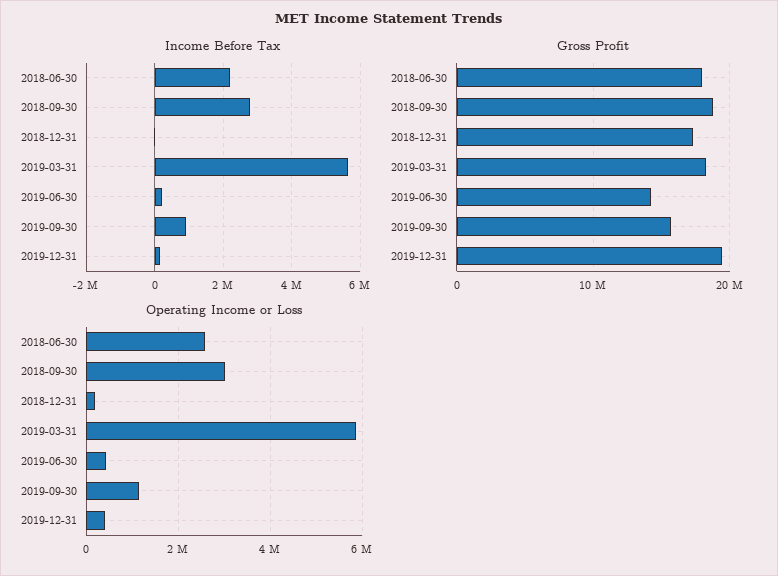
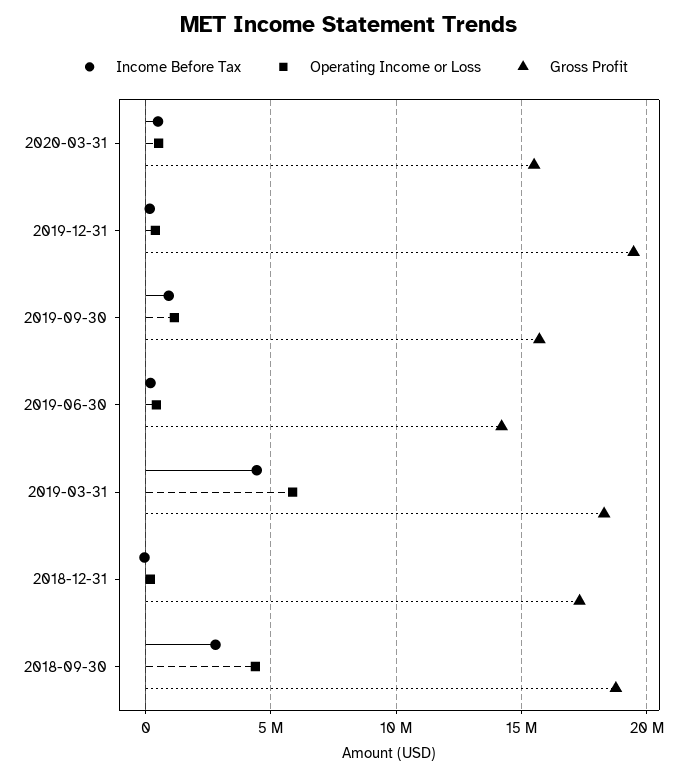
Income Before Tax, 2018-06-30: 2200000 -> none
Income Before Tax, 2019-03-31: 5600000 -> 4500000
Gross Profit, 2018-06-30: 18000000 -> none
Operating Income or Loss, 2018-06-30: 2600000 -> none
Operating Income or Loss, 2018-09-30: 3000000 -> 4500000
Income Before Tax, 2020-03-31: none -> 500000
Operating Income or Loss, 2020-03-31: none -> 500000
Gross Profit, 2020-03-31: none -> 15500000

